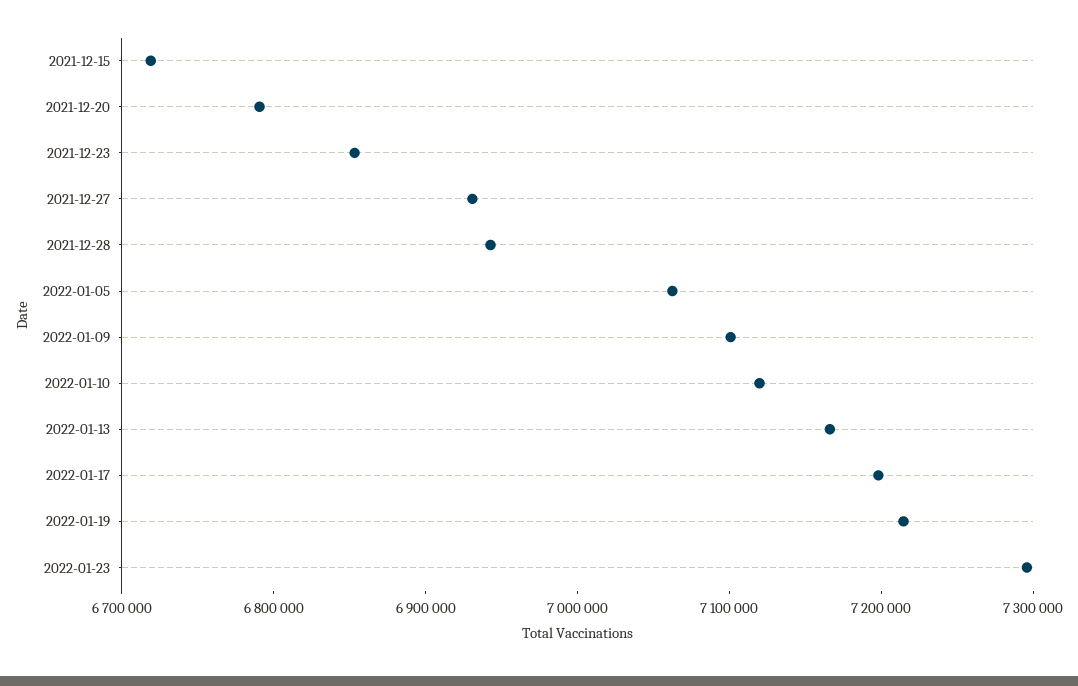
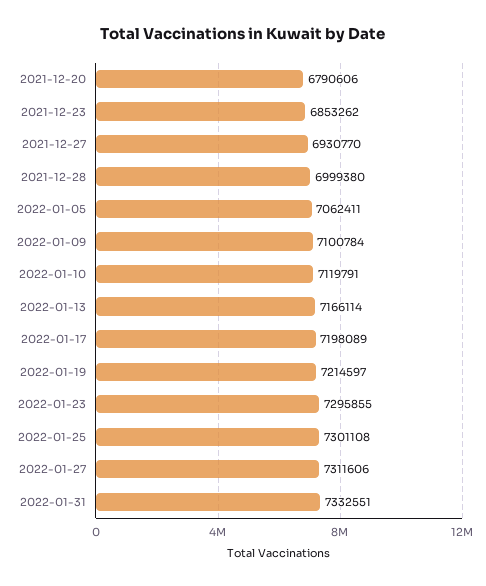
2021-12-15: 6720000 -> none
2021-12-28: 6940000 -> 6999380
2022-01-25: none -> 7301108
2022-01-27: none -> 7311606
2022-01-31: none -> 7332551

